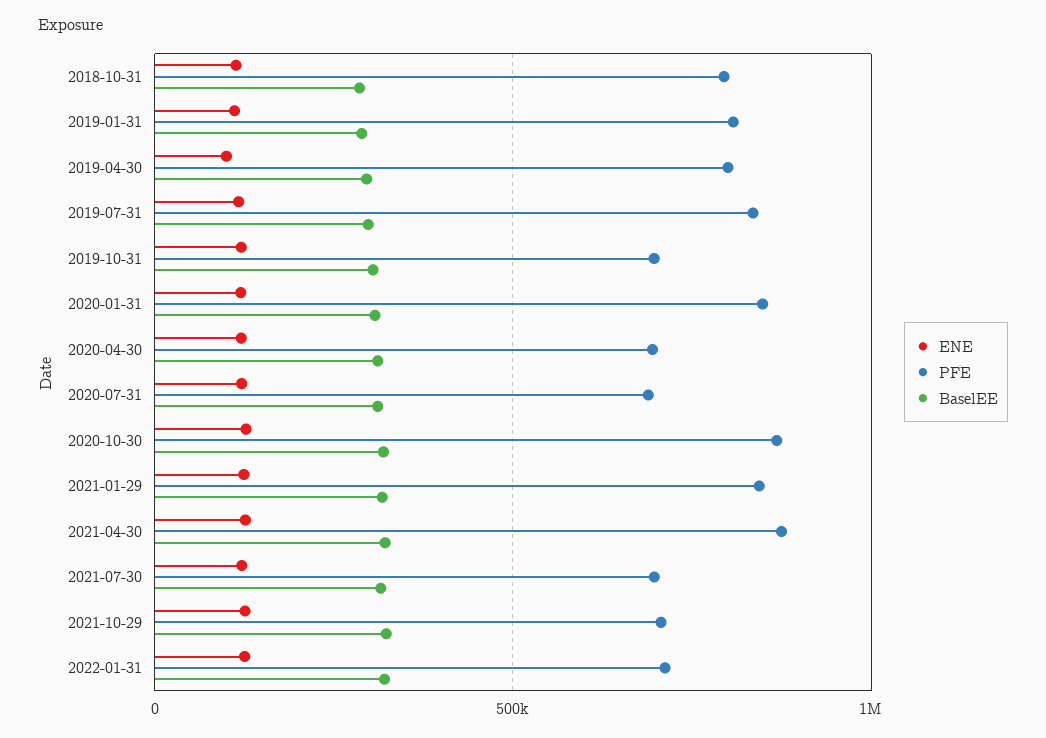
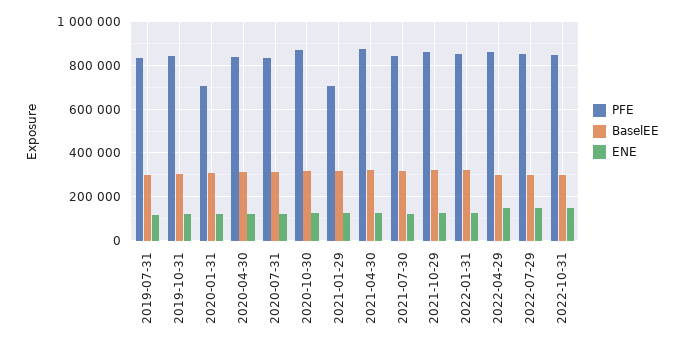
ENE, 2018-10-31: 100000 -> none
PFE, 2018-10-31: 800000 -> none
BaselEE, 2018-10-31: 300000 -> none
ENE, 2019-01-31: 100000 -> none
PFE, 2019-01-31: 800000 -> none
BaselEE, 2019-01-31: 300000 -> none
ENE, 2019-04-30: 100000 -> none
PFE, 2019-04-30: 800000 -> none
BaselEE, 2019-04-30: 300000 -> none
PFE, 2019-10-31: 700000 -> 850000
PFE, 2020-01-31: 850000 -> 700000
PFE, 2020-04-30: 700000 -> 850000
PFE, 2020-07-31: 700000 -> 850000
PFE, 2021-01-29: 850000 -> 700000
PFE, 2021-07-30: 700000 -> 850000
PFE, 2021-10-29: 700000 -> 850000
PFE, 2022-01-31: 700000 -> 850000
PFE, 2022-04-29: none -> 850000
BaselEE, 2022-04-29: none -> 300000
ENE, 2022-04-29: none -> 150000
PFE, 2022-07-29: none -> 850000
BaselEE, 2022-07-29: none -> 300000
ENE, 2022-07-29: none -> 150000
PFE, 2022-10-31: none -> 850000
BaselEE, 2022-10-31: none -> 300000
ENE, 2022-10-31: none -> 150000

